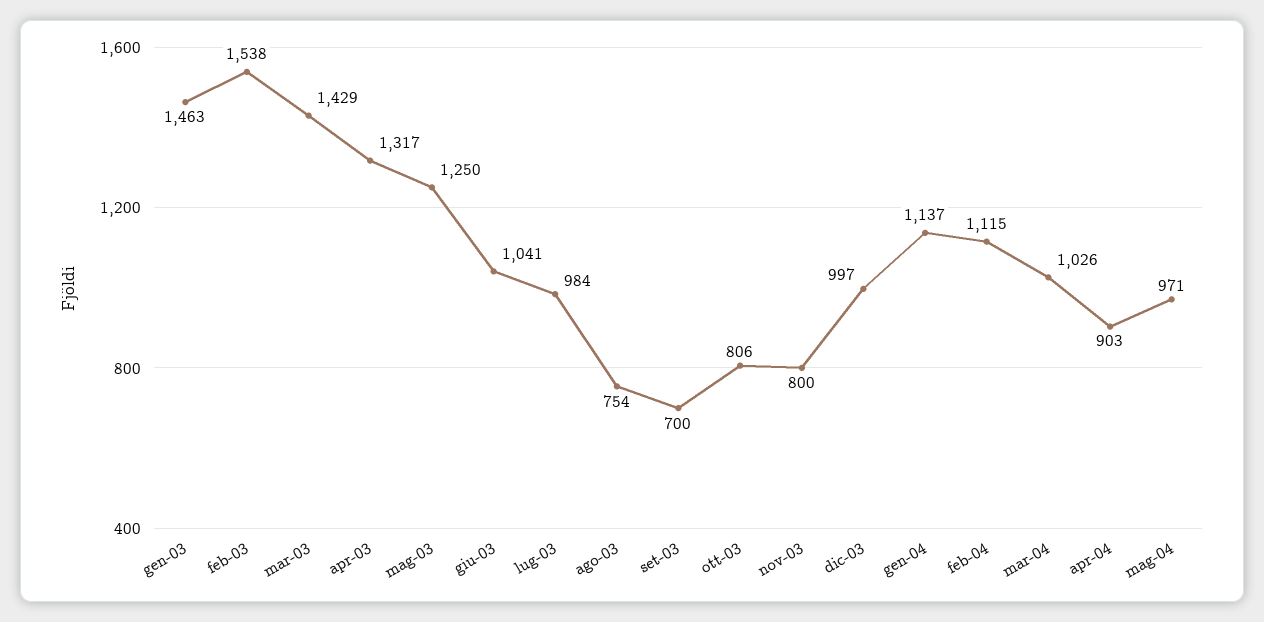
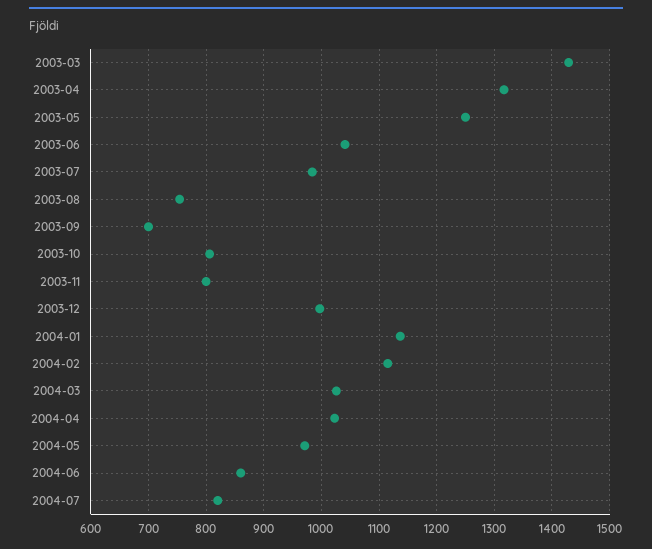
gen-03: 1463 -> none
feb-03: 1538 -> none
apr-04: 903 -> 1020
2004-06: none -> 860
2004-07: none -> 820

